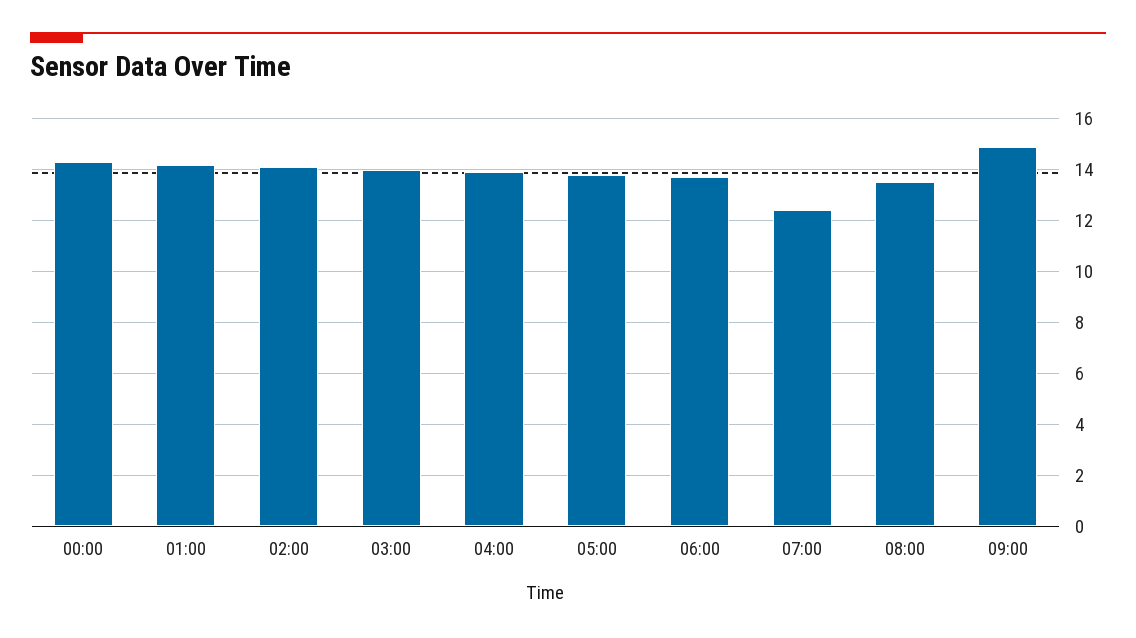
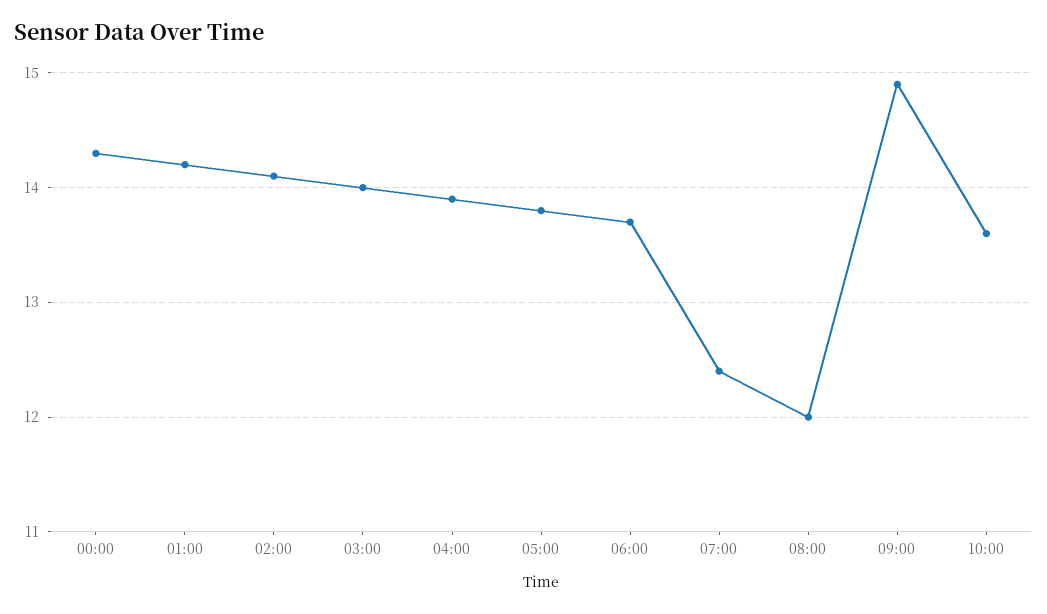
08:00: 13.5 -> 12
10:00: none -> 13.6

